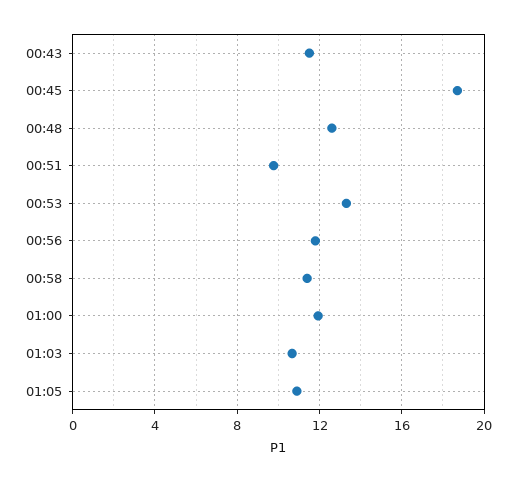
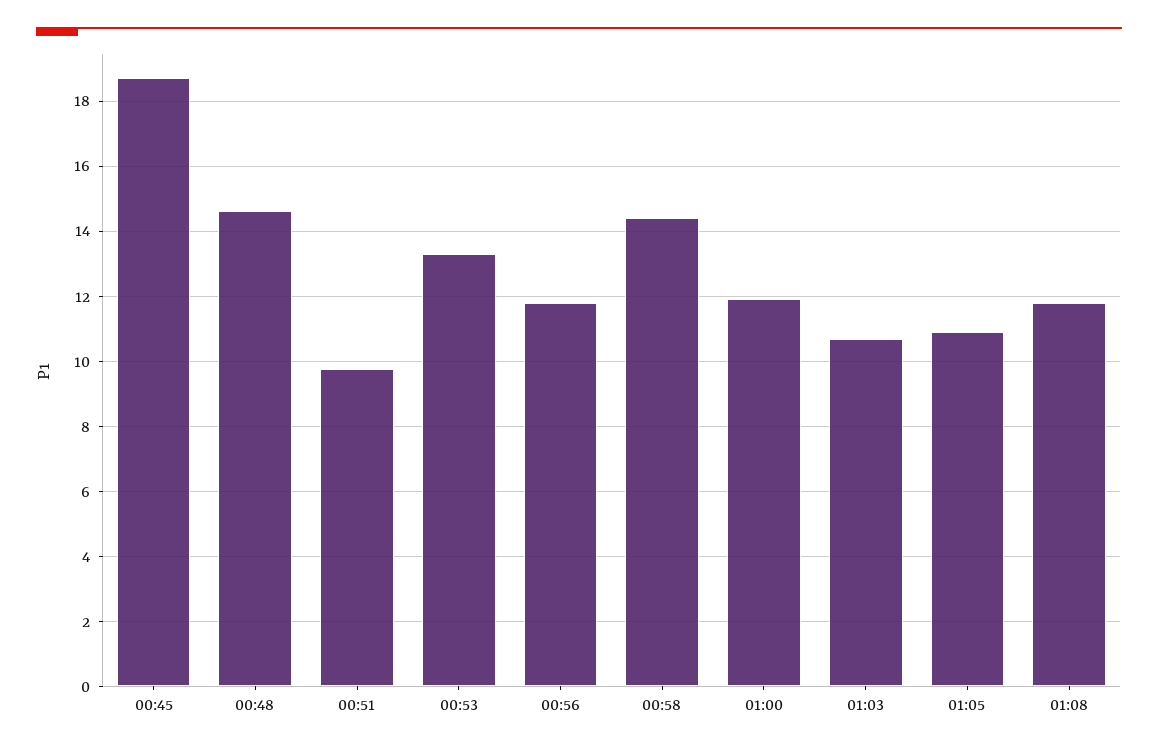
00:43: 11.5 -> none
00:48: 12.5 -> 14.6
00:58: 11.5 -> 14.4
01:08: none -> 11.8

